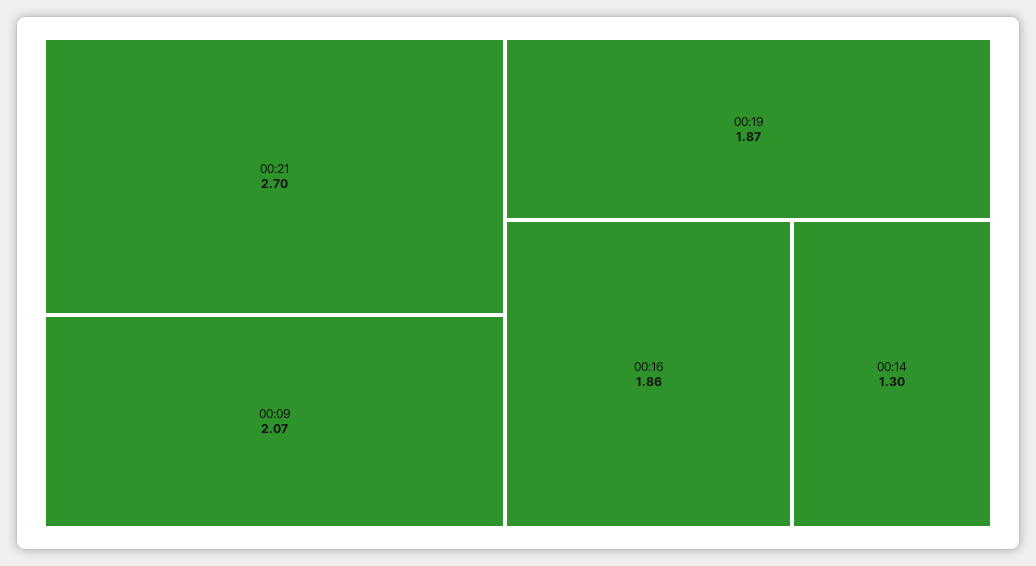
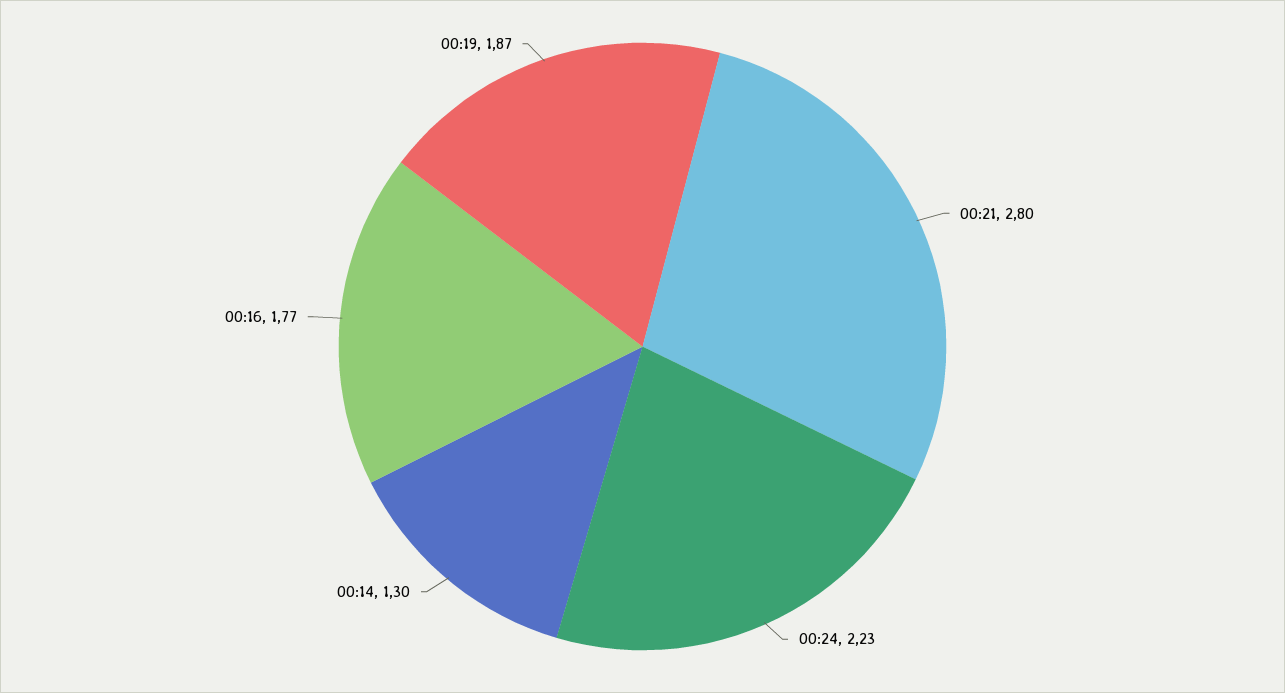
00:21: 2.7 -> 2.8
00:09: 2.07 -> none
00:16: 1.86 -> 1.77
00:24: none -> 2.23

